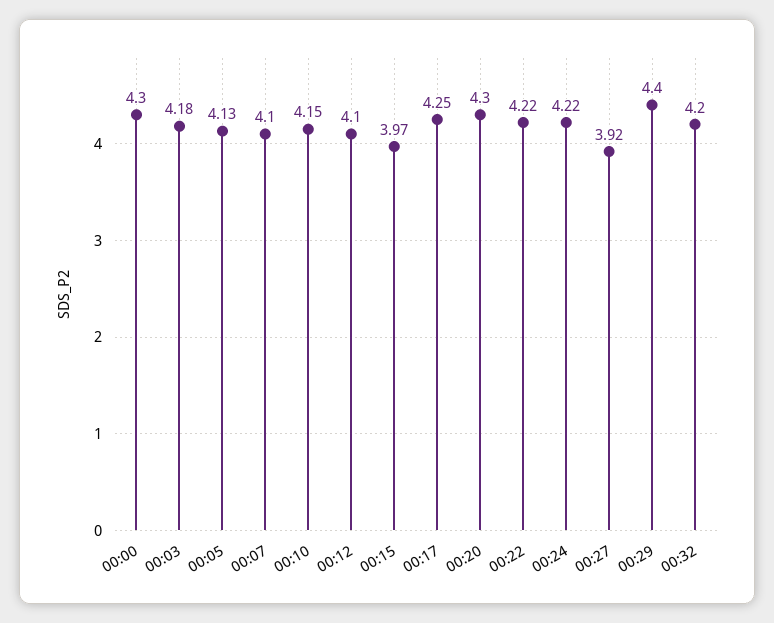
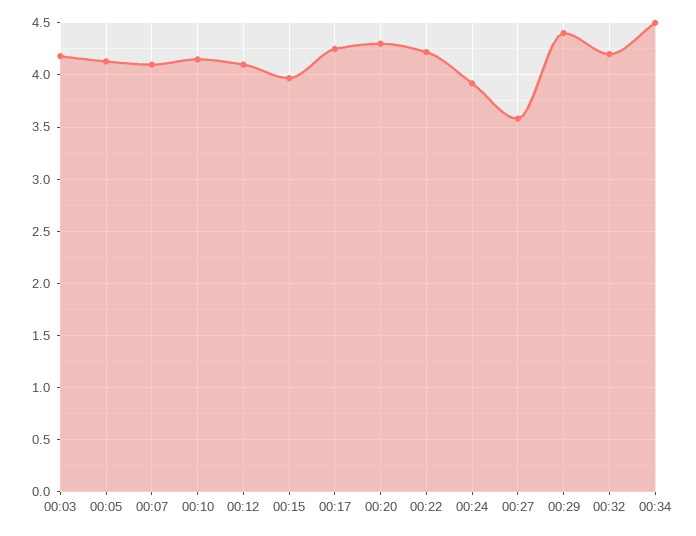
00:00: 4.3 -> none
00:24: 4.22 -> 3.9
00:27: 3.92 -> 3.6
00:34: none -> 4.5

